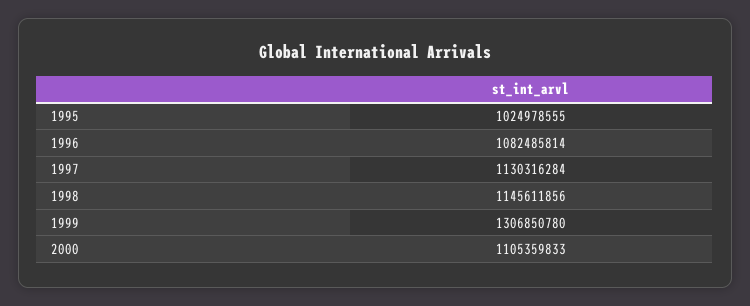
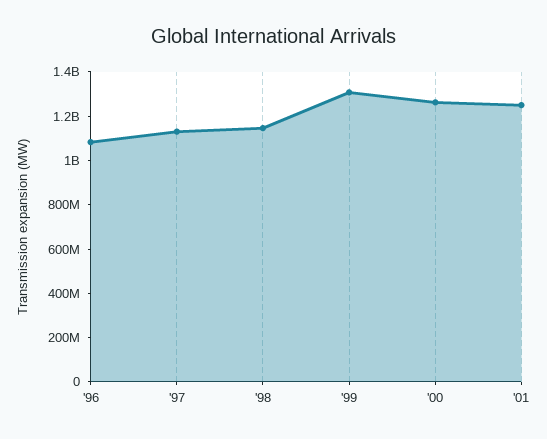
1995: 1024978555 -> none
2000: 1105359833 -> 1250000000
'01: none -> 1250000000

